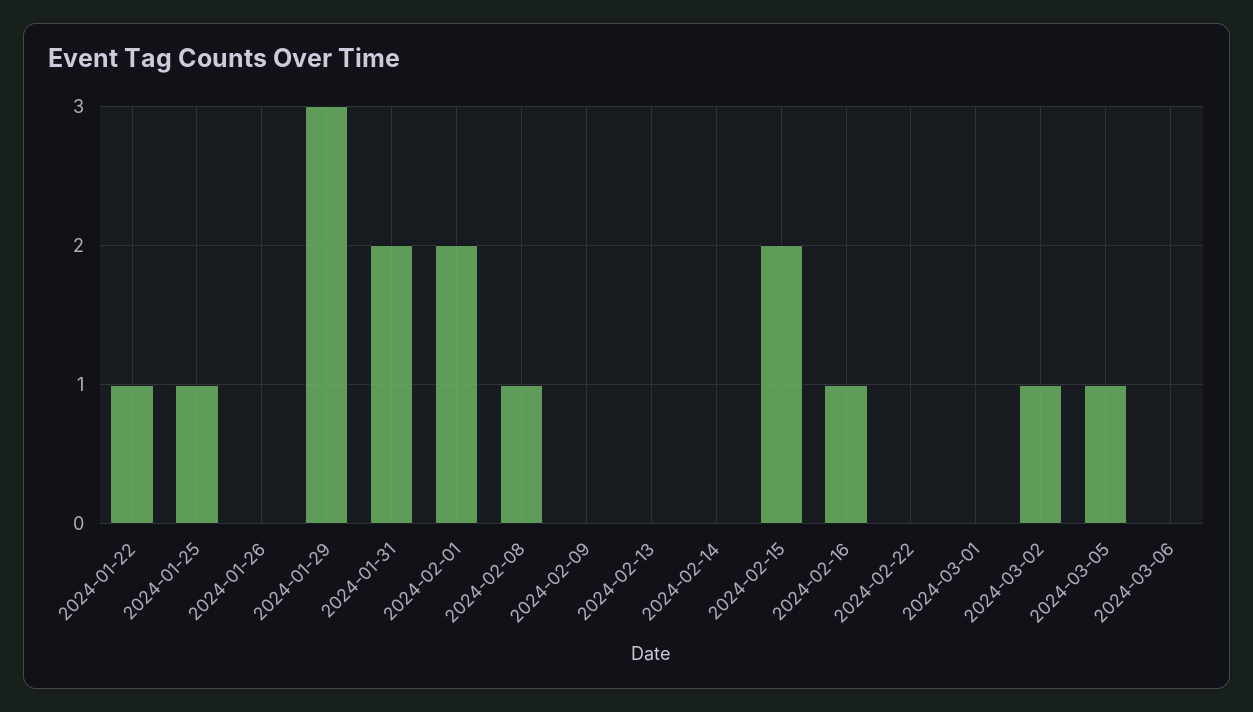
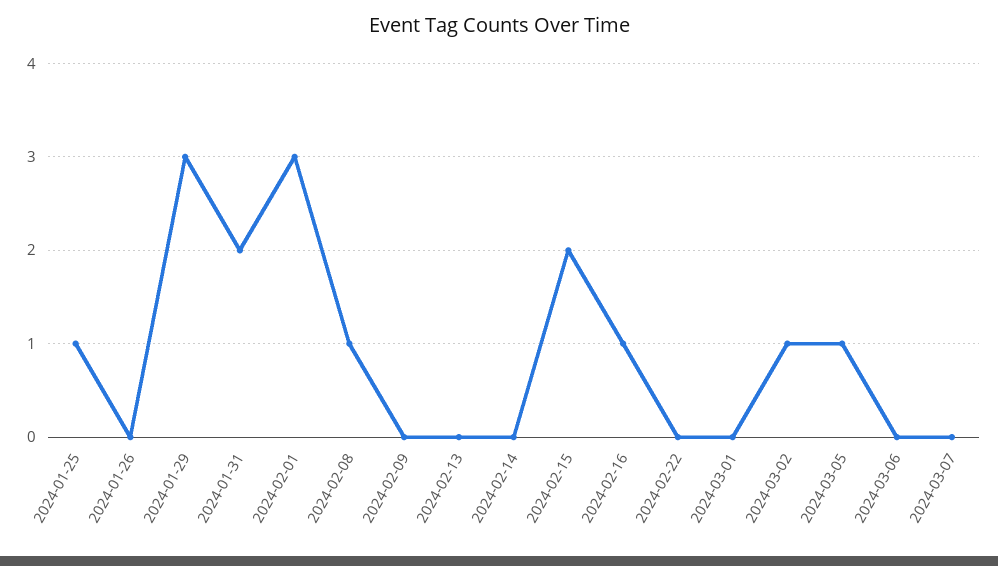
2024-01-22: 1 -> none
2024-02-01: 2 -> 3
2024-03-07: none -> 0

